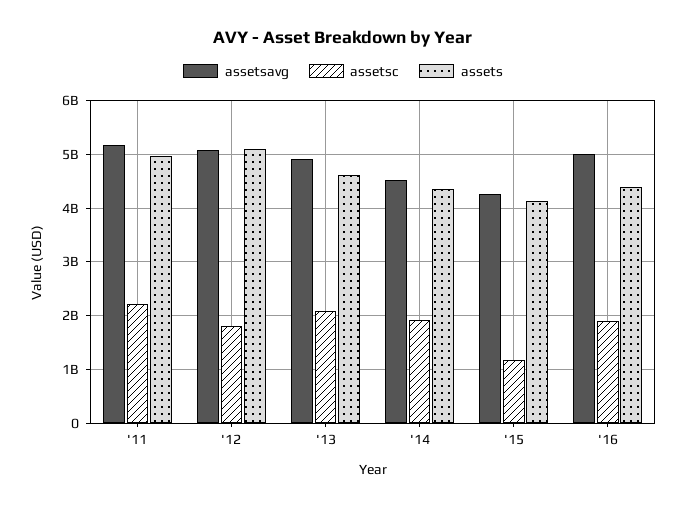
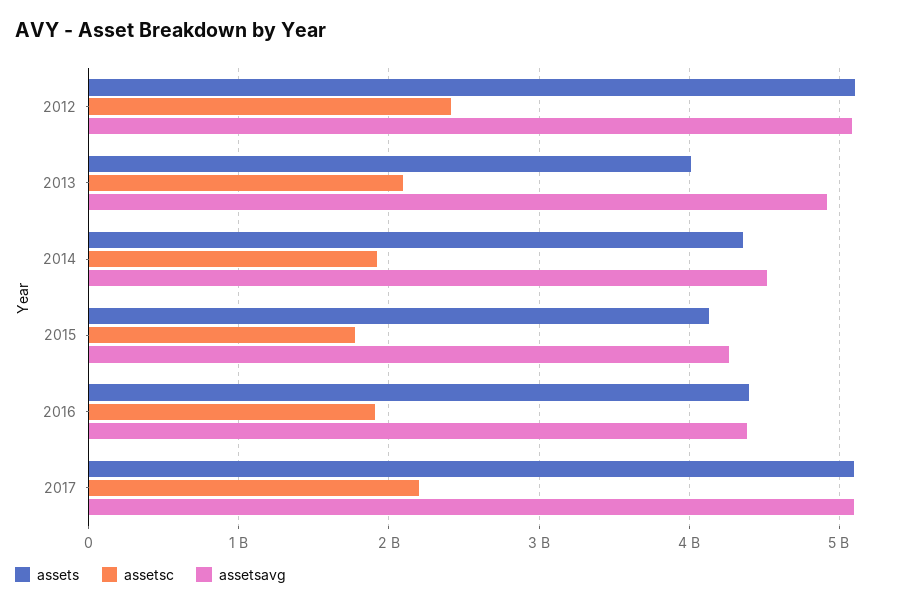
assetsavg, '11: 5200000000 -> none
assetsc, '11: 2200000000 -> none
assets, '11: 5000000000 -> none
assetsc, '12: 1800000000 -> 2400000000
assets, '13: 4600000000 -> 4000000000
assetsc, '15: 1200000000 -> 1800000000
assetsavg, '16: 5000000000 -> 4400000000
assets, 2017: none -> 5100000000
assetsc, 2017: none -> 2200000000
assetsavg, 2017: none -> 5100000000

